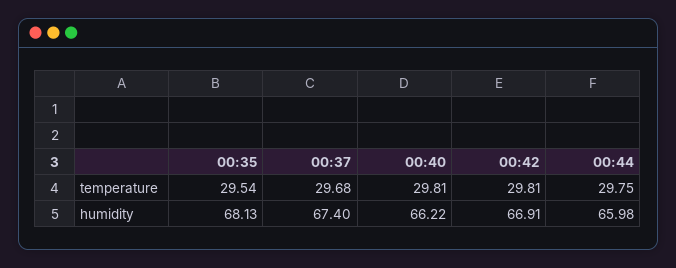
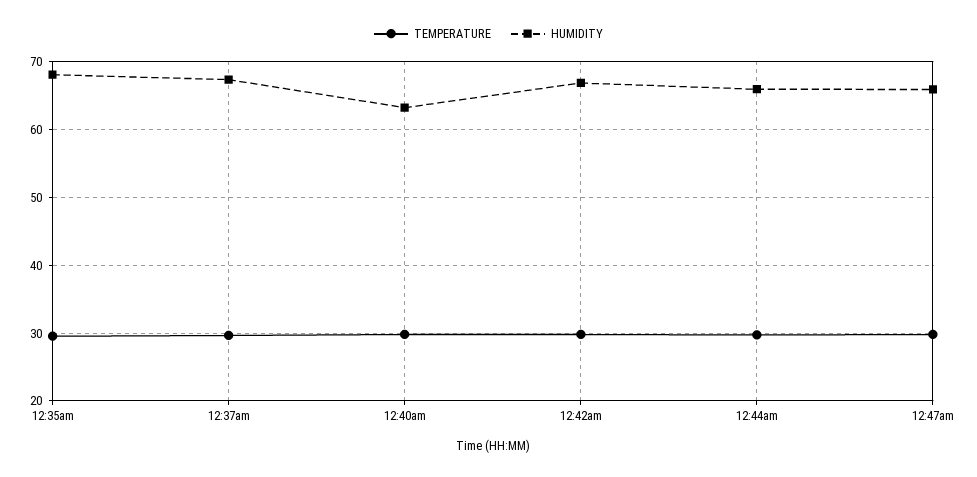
humidity, 00:40: 66.22 -> 63
temperature, 12:47am: none -> 30
humidity, 12:47am: none -> 66

